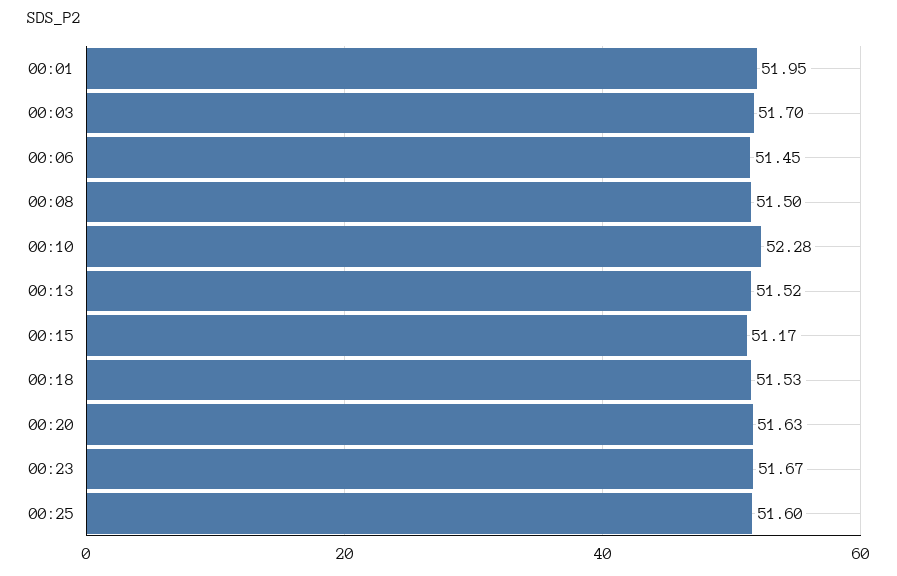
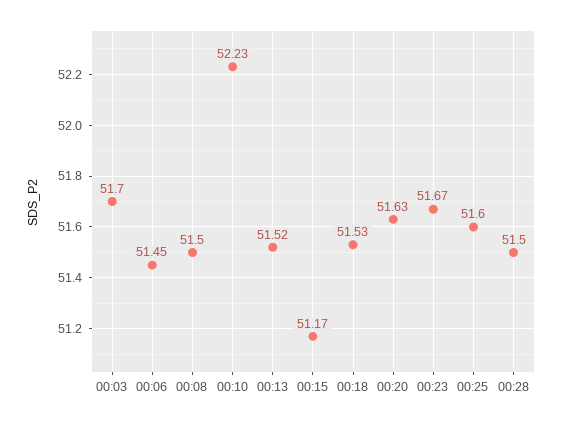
00:01: 51.95 -> none
00:10: 52.28 -> 52.23
00:28: none -> 51.5

